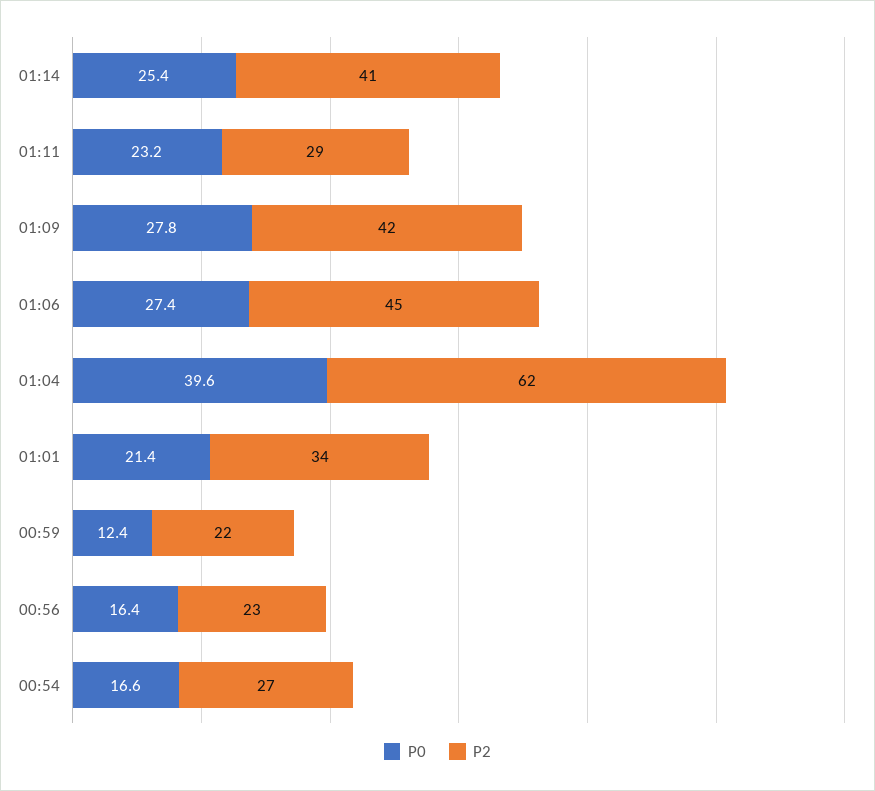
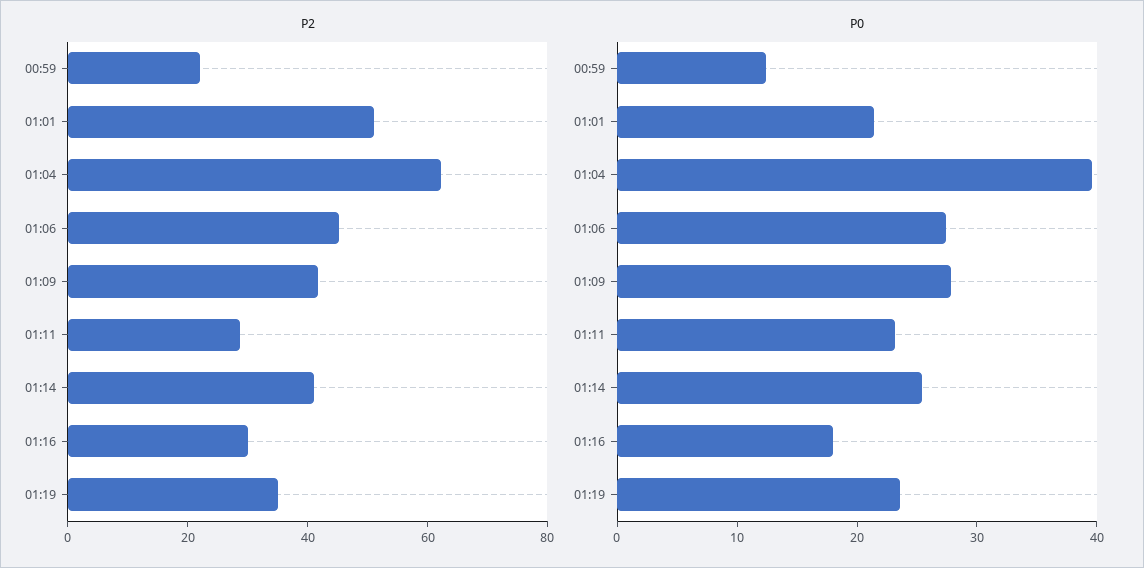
P2, 01:01: 34 -> 50
P0, 00:56: 16.4 -> none
P2, 00:56: 23 -> none
P0, 00:54: 16.6 -> none
P2, 00:54: 27 -> none
P2, 01:16: none -> 30
P2, 01:19: none -> 35
P0, 01:16: none -> 18
P0, 01:19: none -> 24

